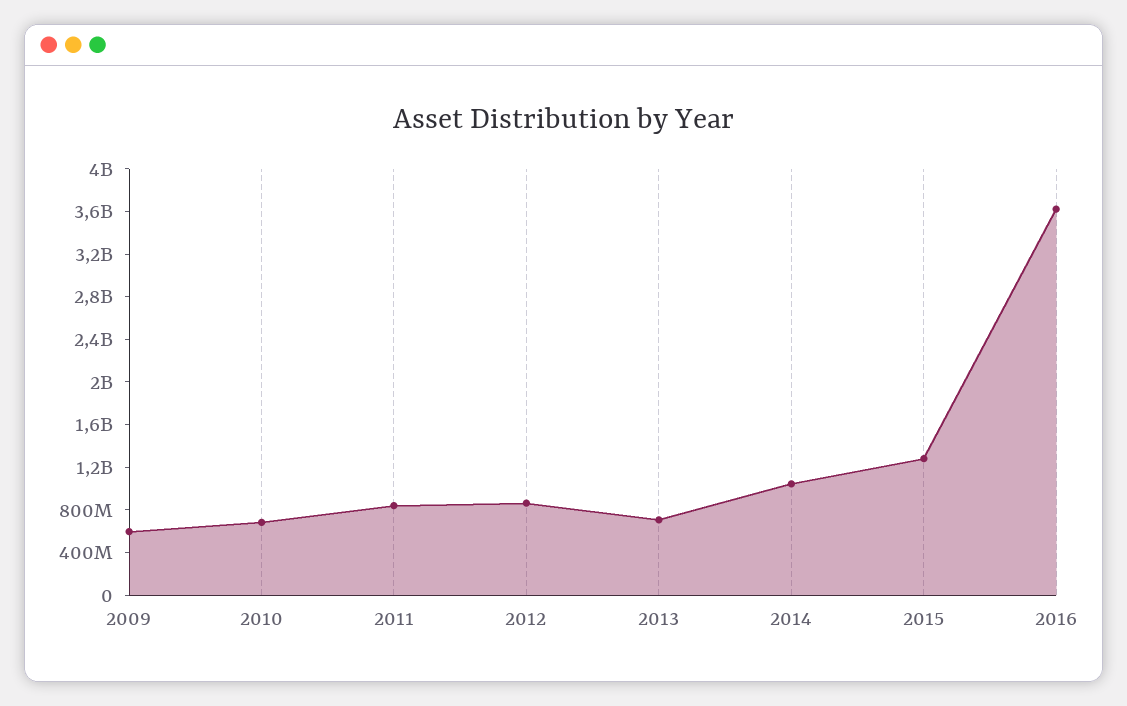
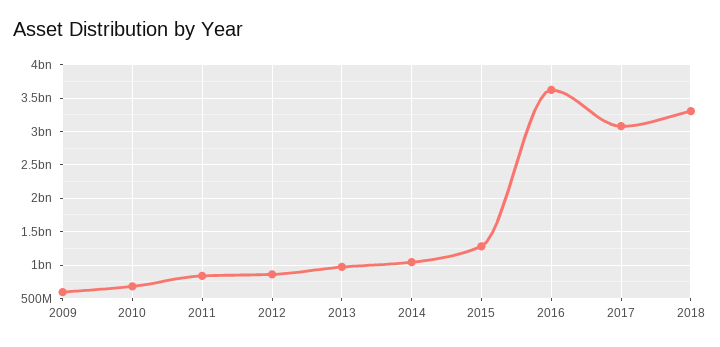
2013: 700000000 -> 1000000000
2017: none -> 3100000000
2018: none -> 3300000000

